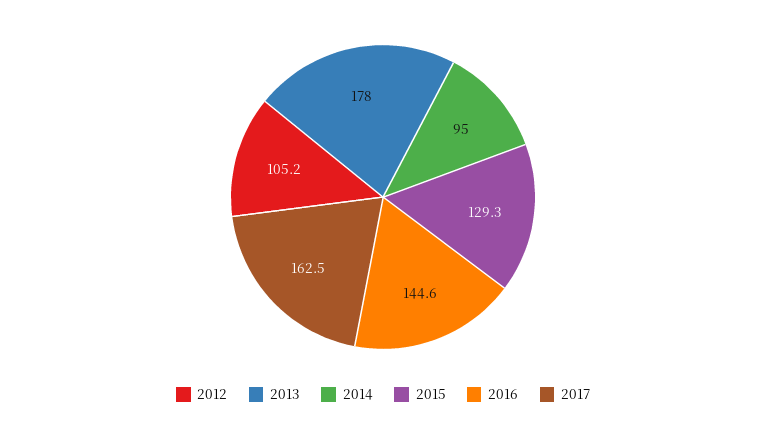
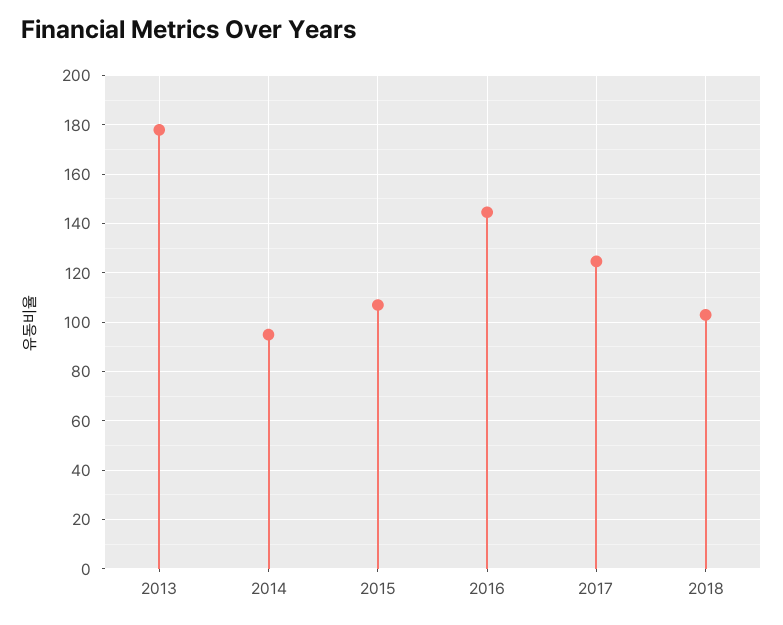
2012: 105.2 -> none
2015: 129.3 -> 107.5
2017: 162.5 -> 125
2018: none -> 102.5

